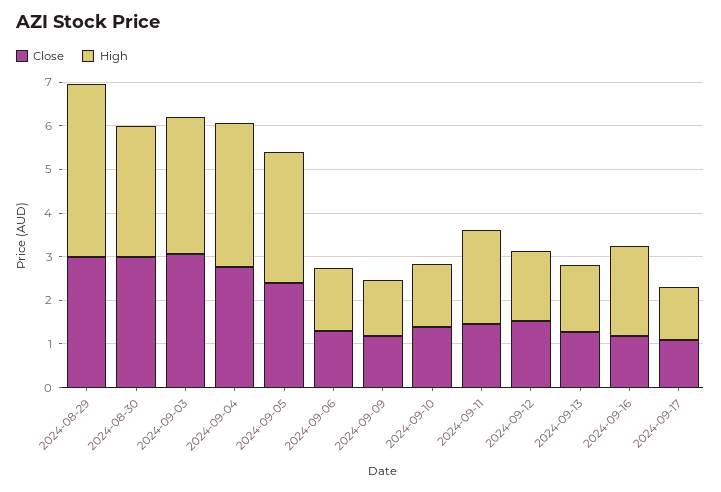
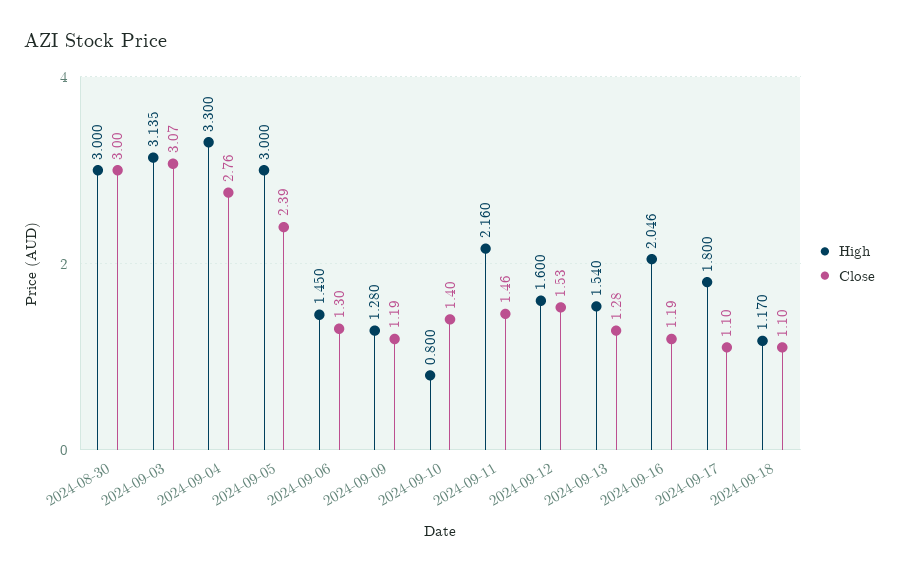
Close, 2024-08-29: 3 -> none
High, 2024-08-29: 4 -> none
High, 2024-09-10: 1.4 -> 0.8
High, 2024-09-17: 1.2 -> 1.8
High, 2024-09-18: none -> 1.17
Close, 2024-09-18: none -> 1.1

